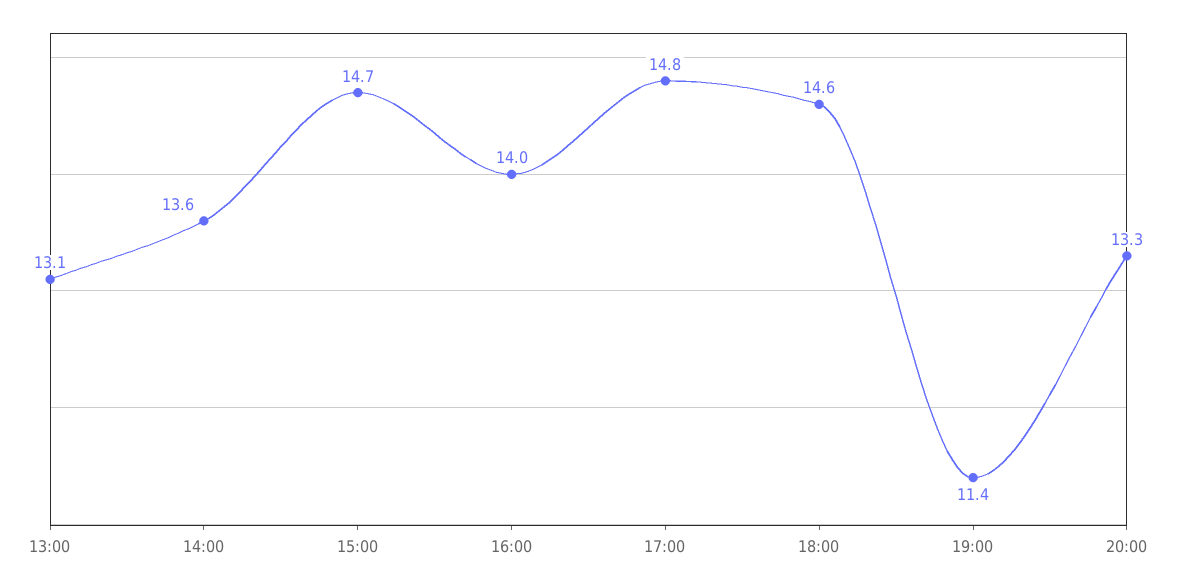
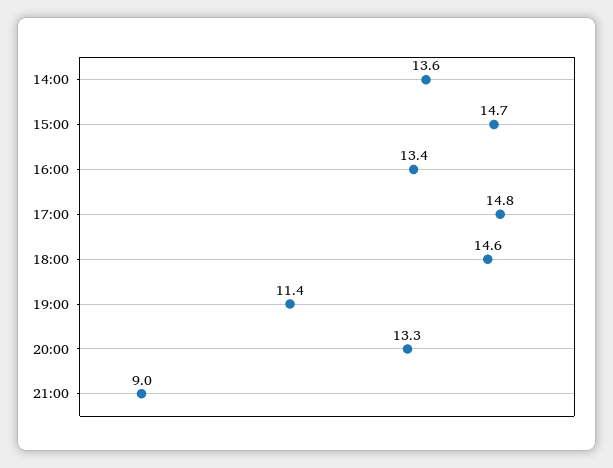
13:00: 13.1 -> none
16:00: 14 -> 13.4
21:00: none -> 9

